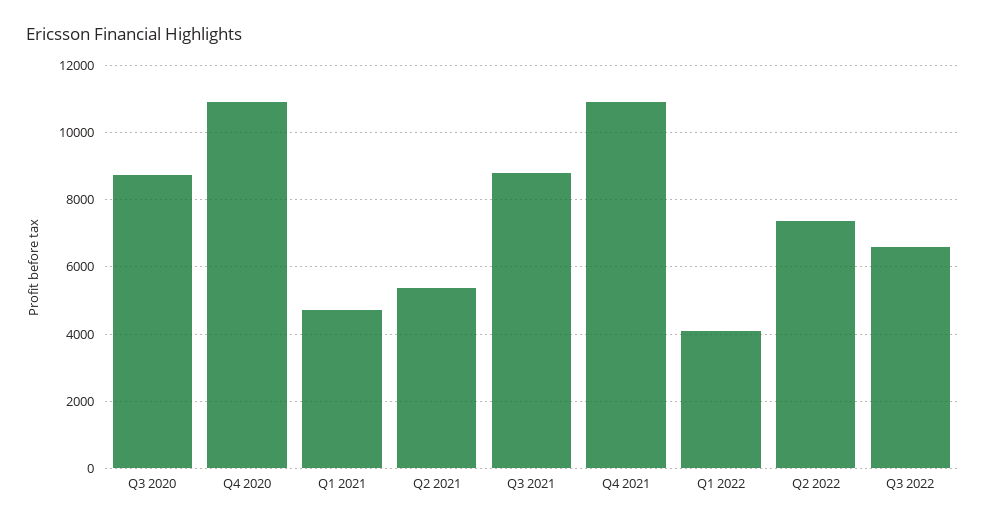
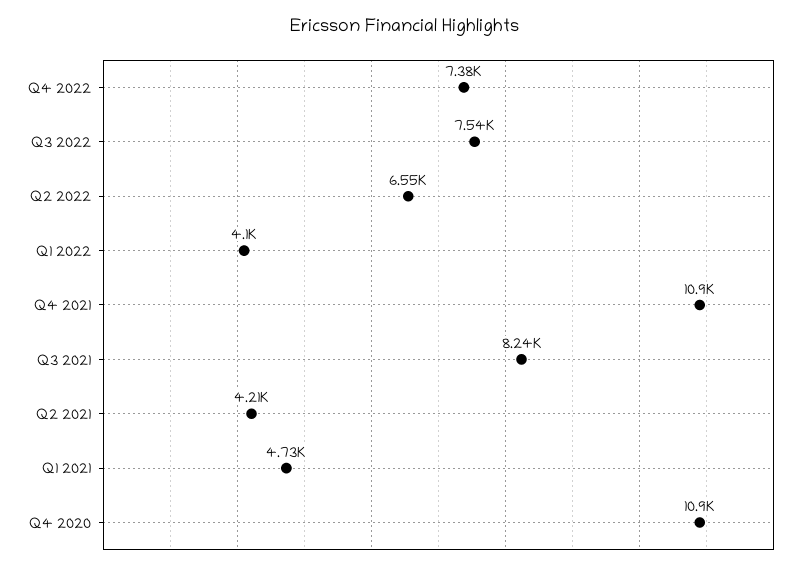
Q3 2020: 8800 -> none
Q2 2021: 5400 -> 4210
Q3 2021: 8800 -> 8240
Q2 2022: 7400 -> 6550
Q3 2022: 6600 -> 7540
Q4 2022: none -> 7380

